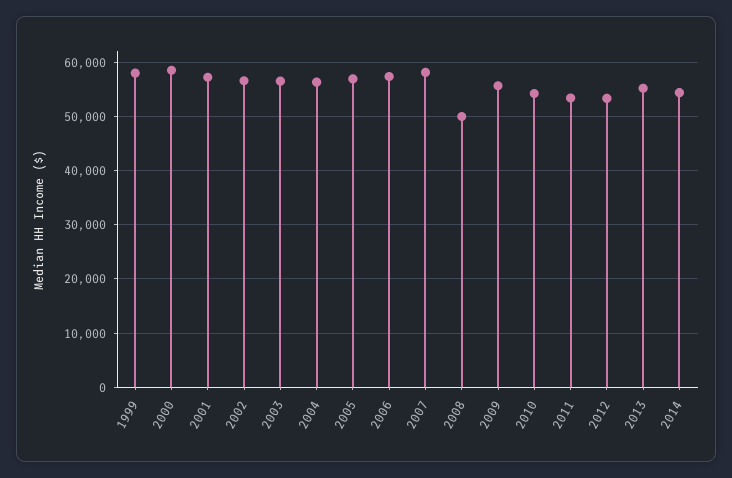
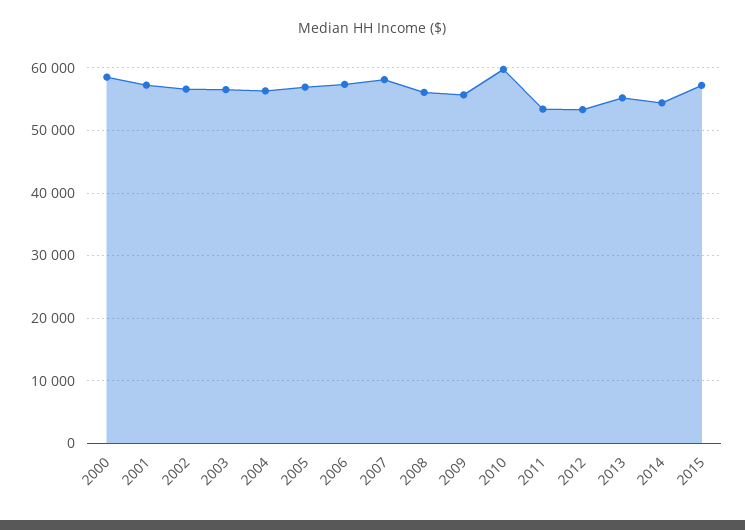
1999: 58000 -> none
2008: 50000 -> 56000
2010: 54000 -> 60000
2015: none -> 57000

